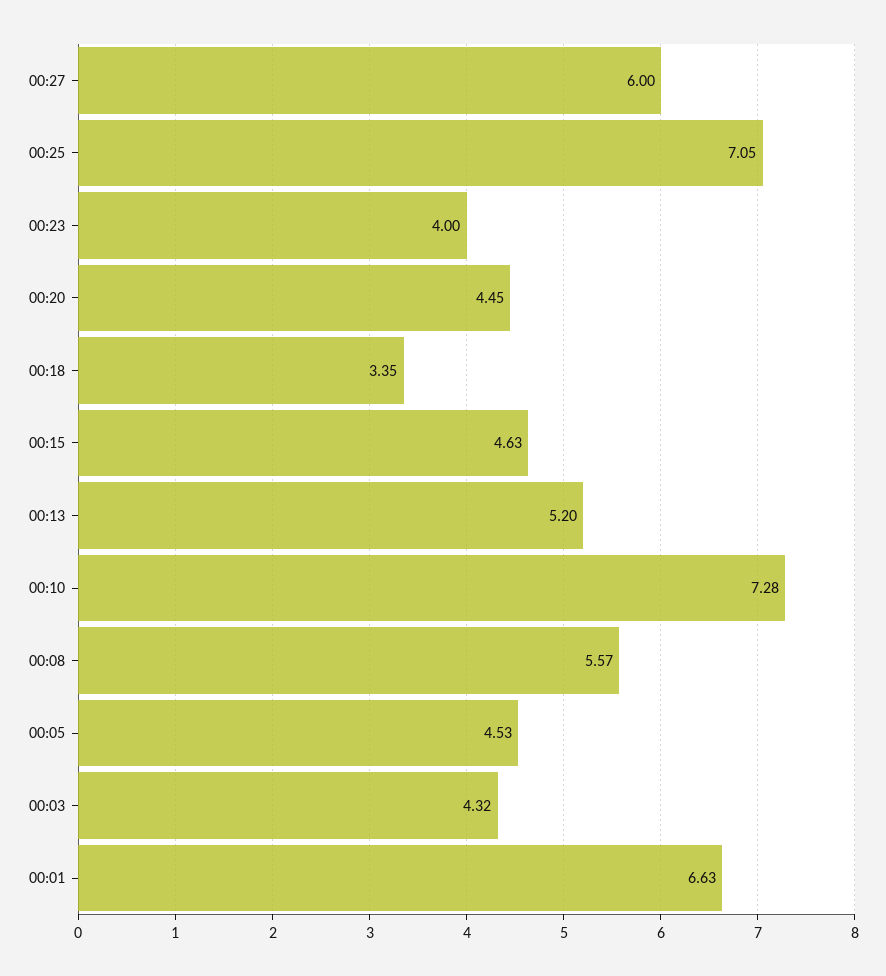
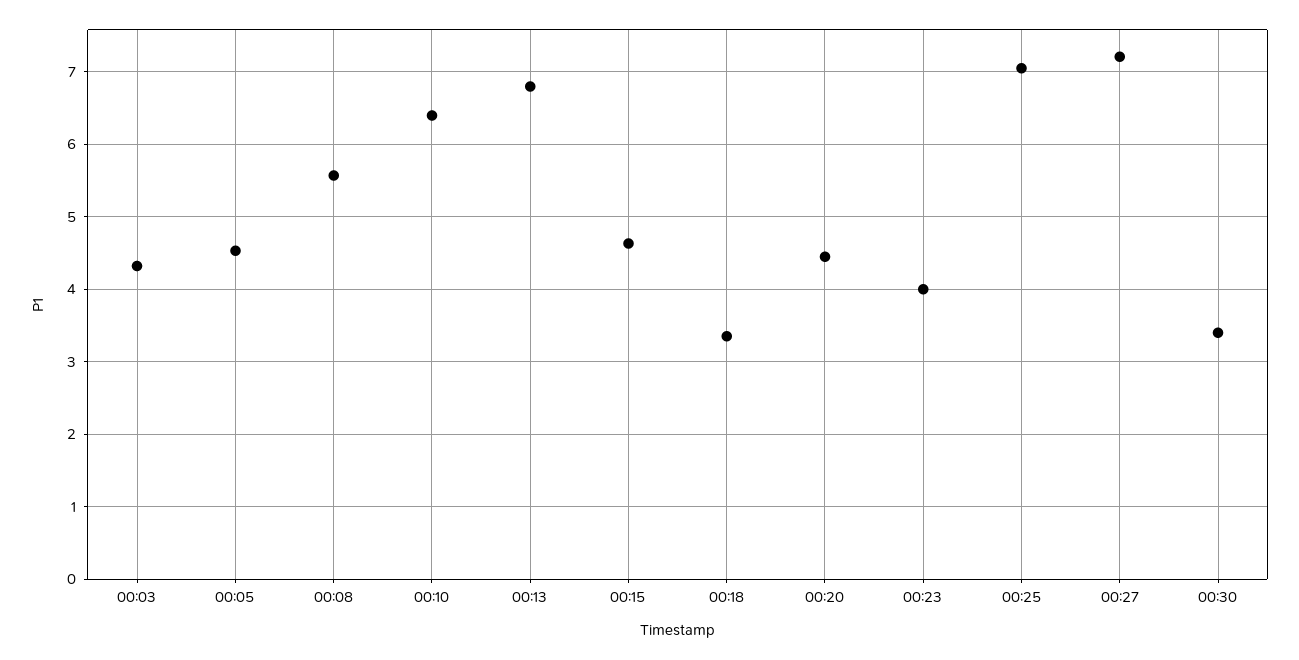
00:27: 6 -> 7.2
00:13: 5.2 -> 6.8
00:10: 7.28 -> 6.4
00:01: 6.63 -> none
00:30: none -> 3.4

